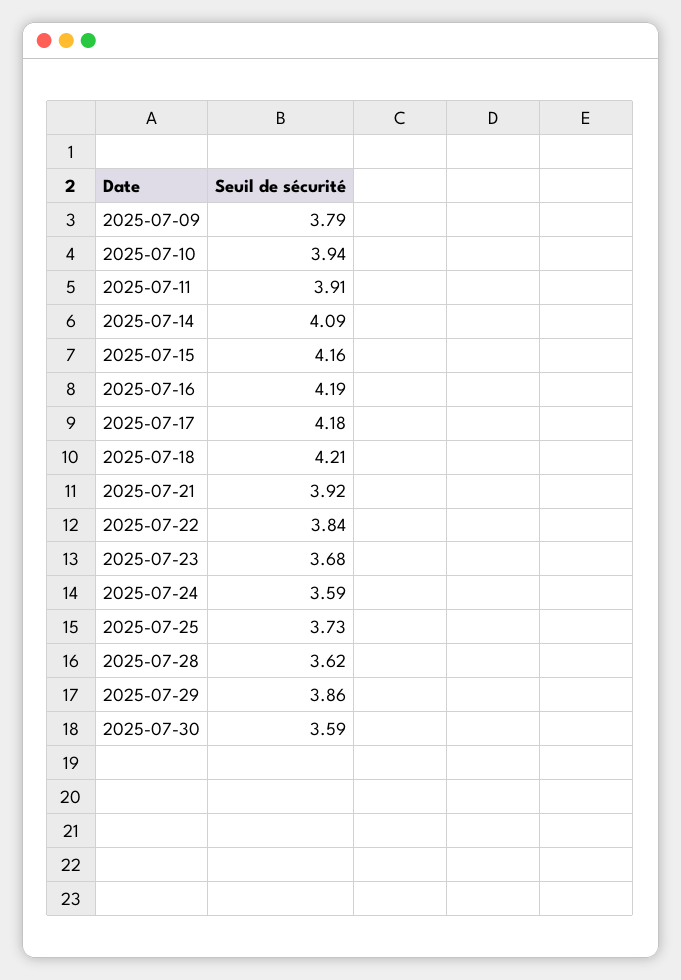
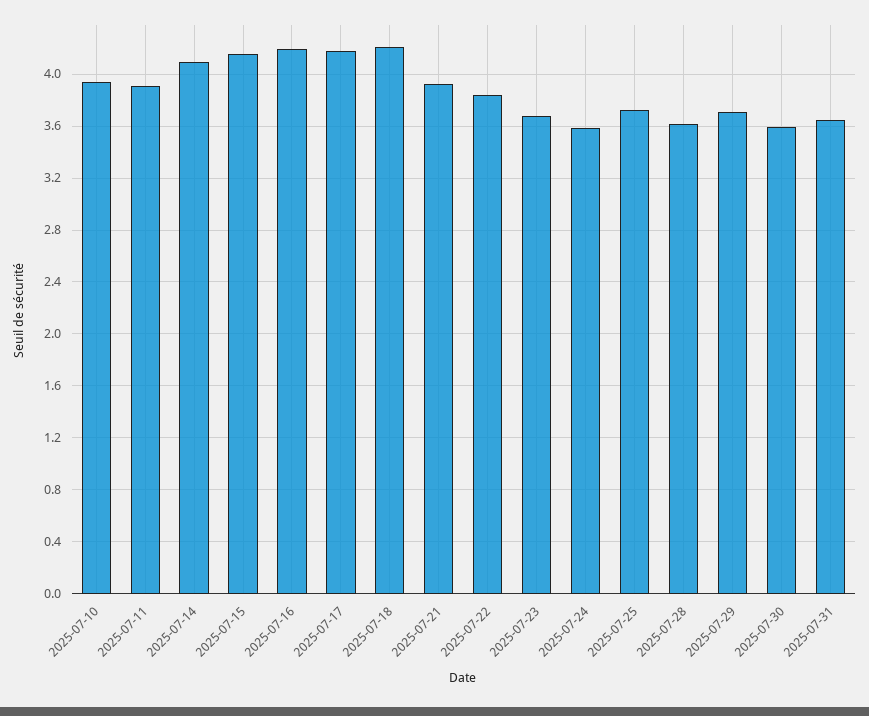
2025-07-09: 3.79 -> none
2025-07-29: 3.86 -> 3.7
2025-07-31: none -> 3.65

